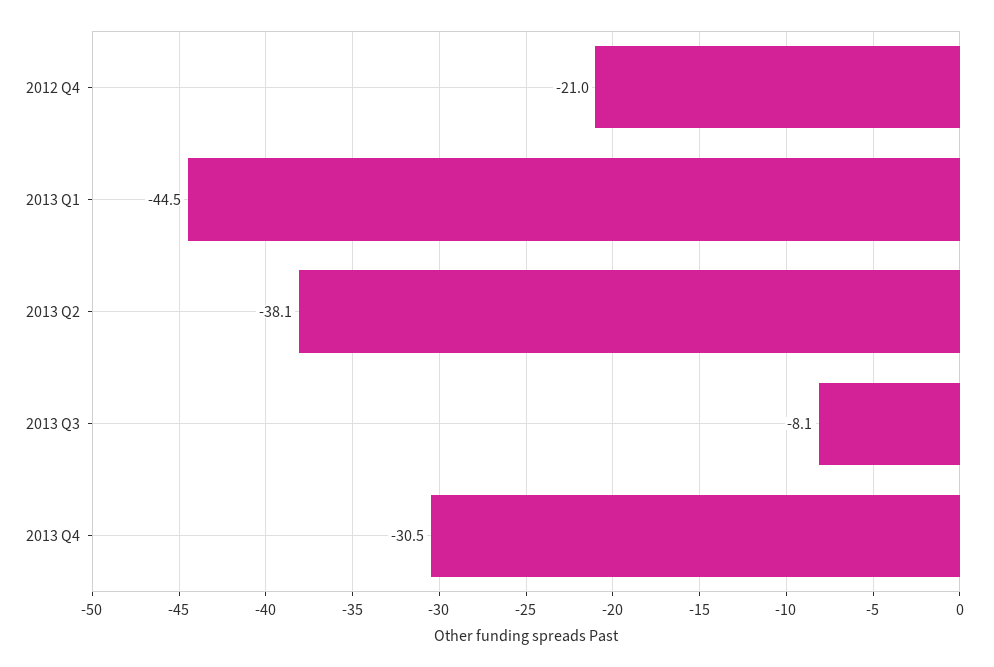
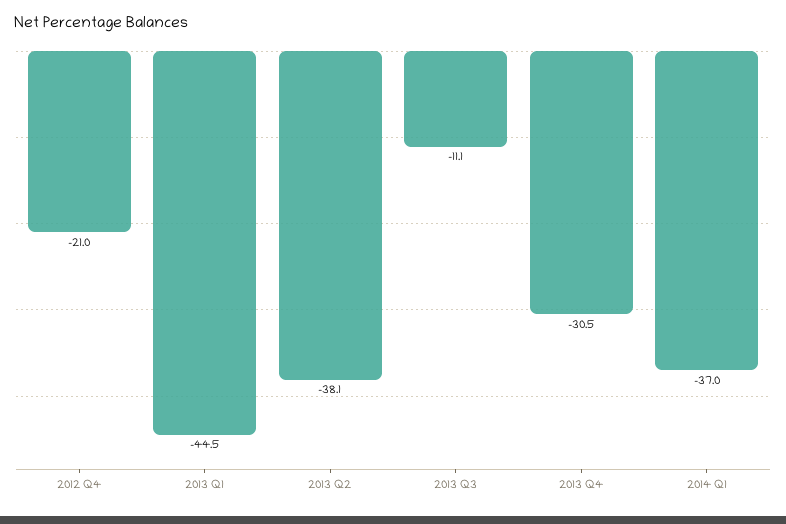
2013 Q3: -8.1 -> -11.1
2014 Q1: none -> -37

